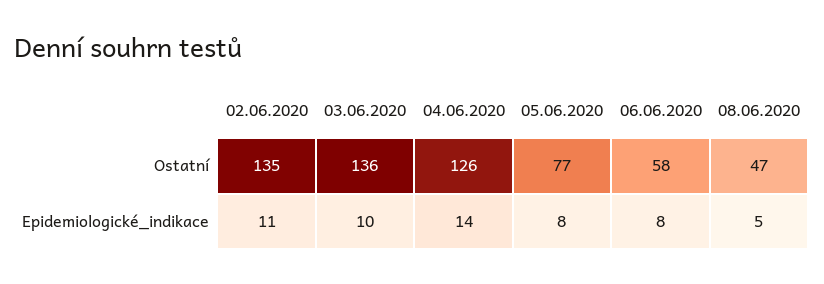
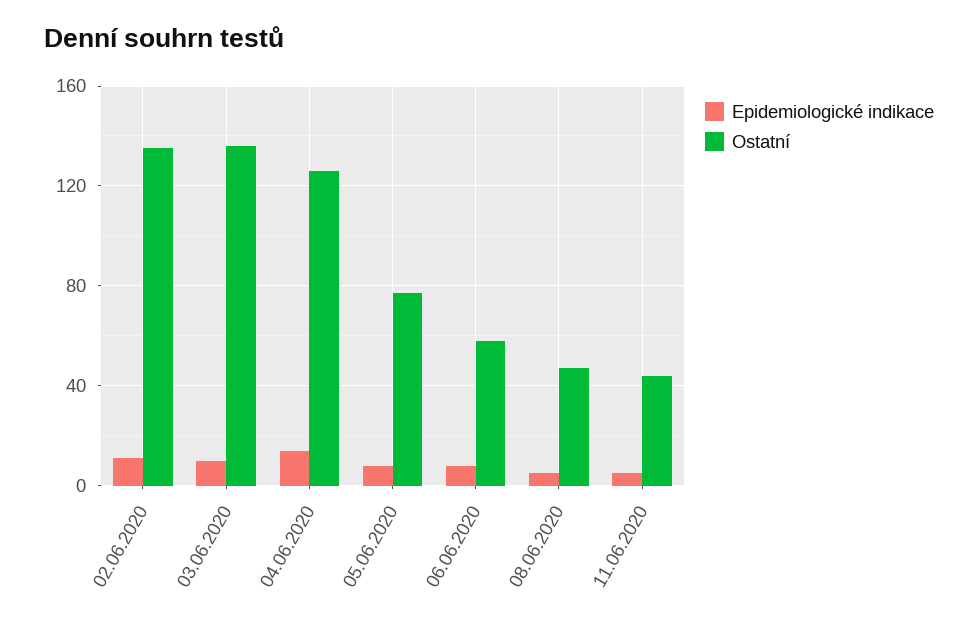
Epidemiologické_indikace, 11.06.2020: none -> 5
Ostatní, 11.06.2020: none -> 45

